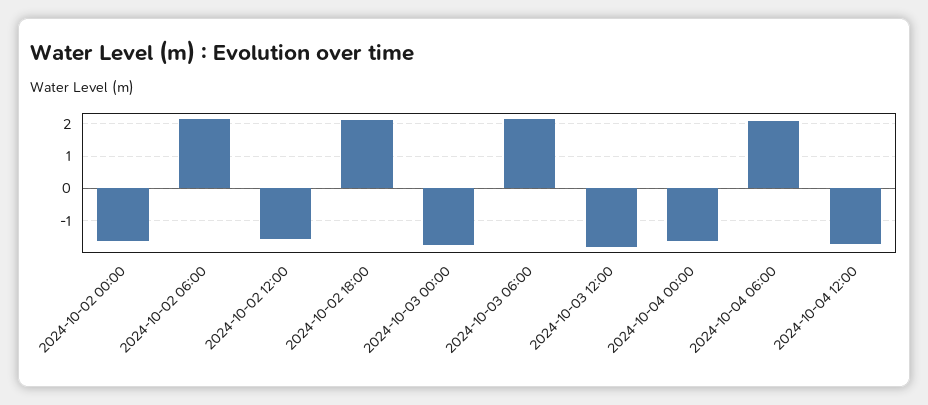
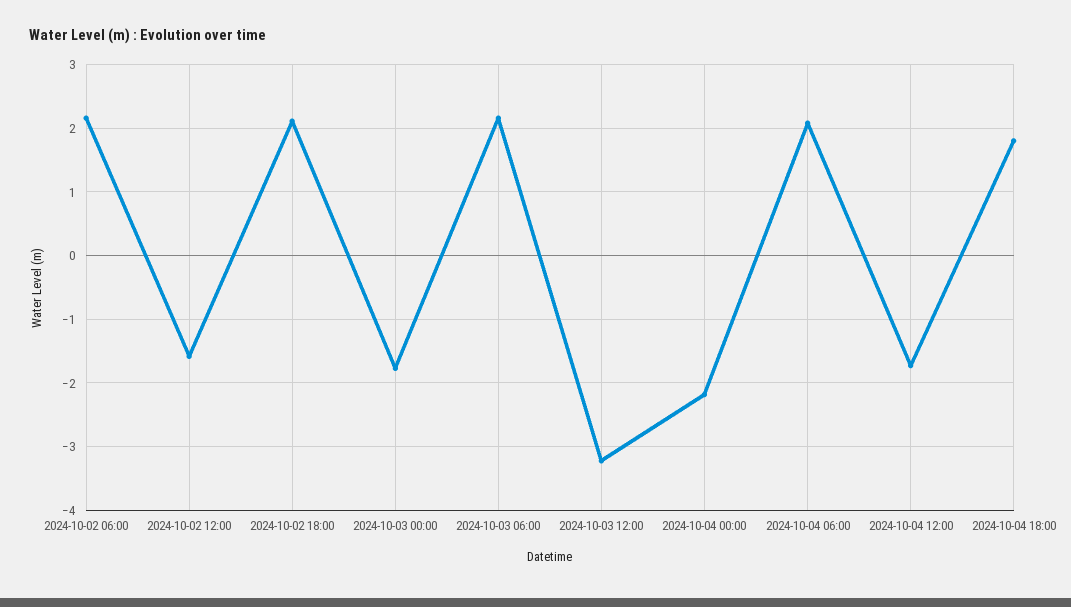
2024-10-02 00:00: -1.6 -> none
2024-10-03 12:00: -1.8 -> -3.2
2024-10-04 00:00: -1.6 -> -2.2
2024-10-04 18:00: none -> 1.8

